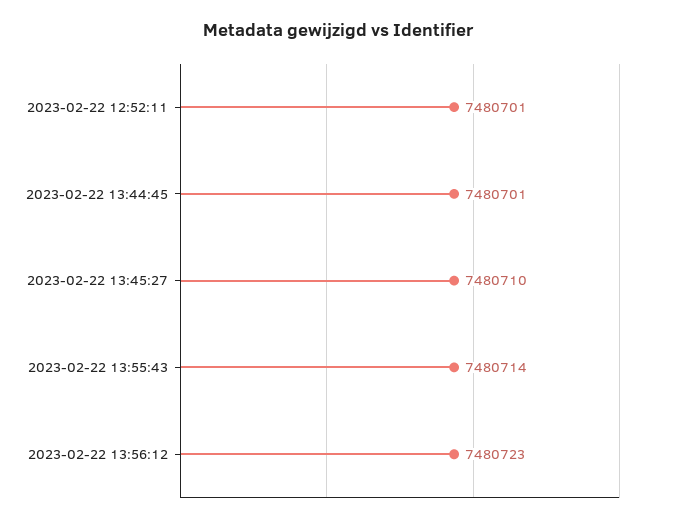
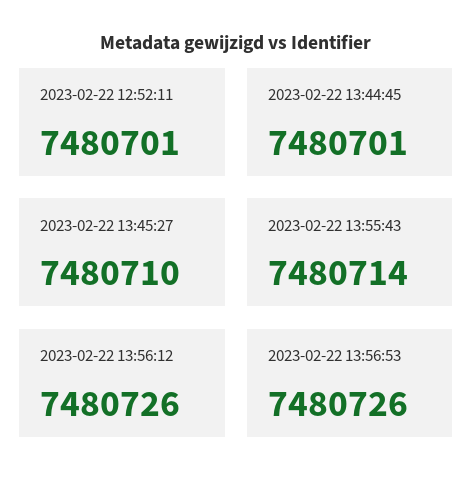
2023-02-22 13:56:12: 7480723 -> 7480726
2023-02-22 13:56:53: none -> 7480726

